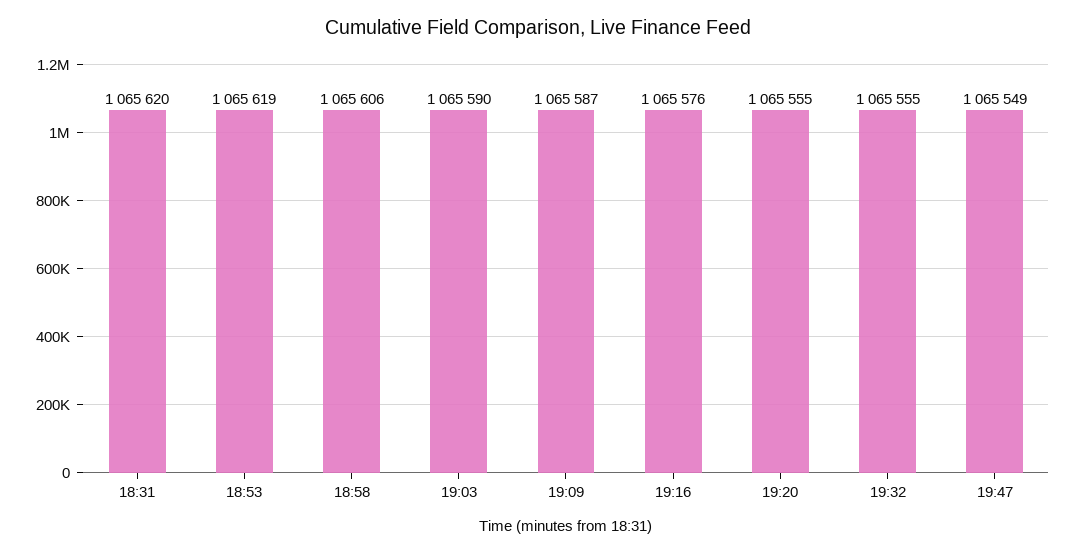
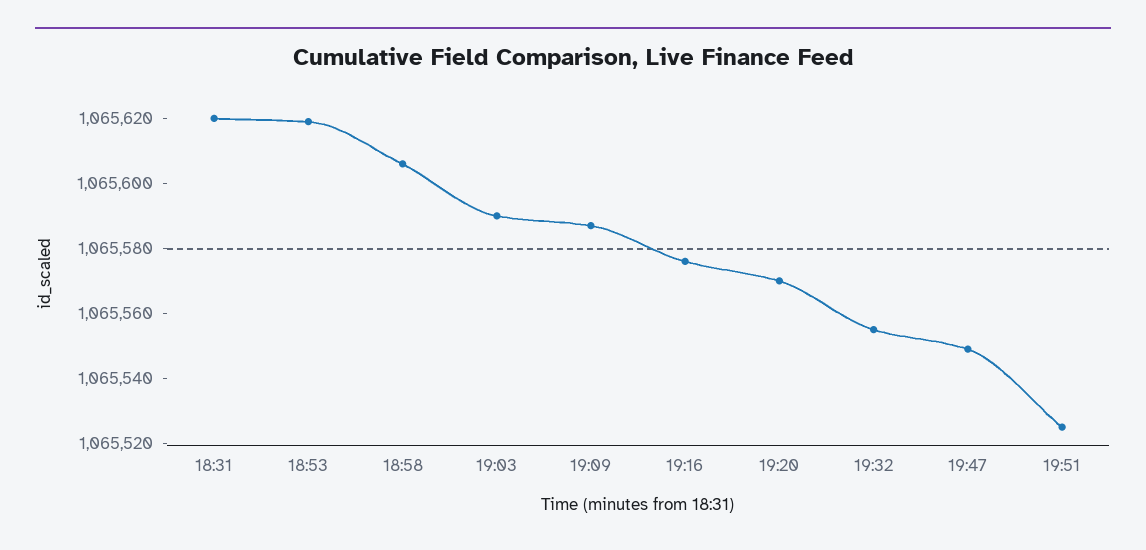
19:20: 1065555 -> 1065570
19:51: none -> 1065525

